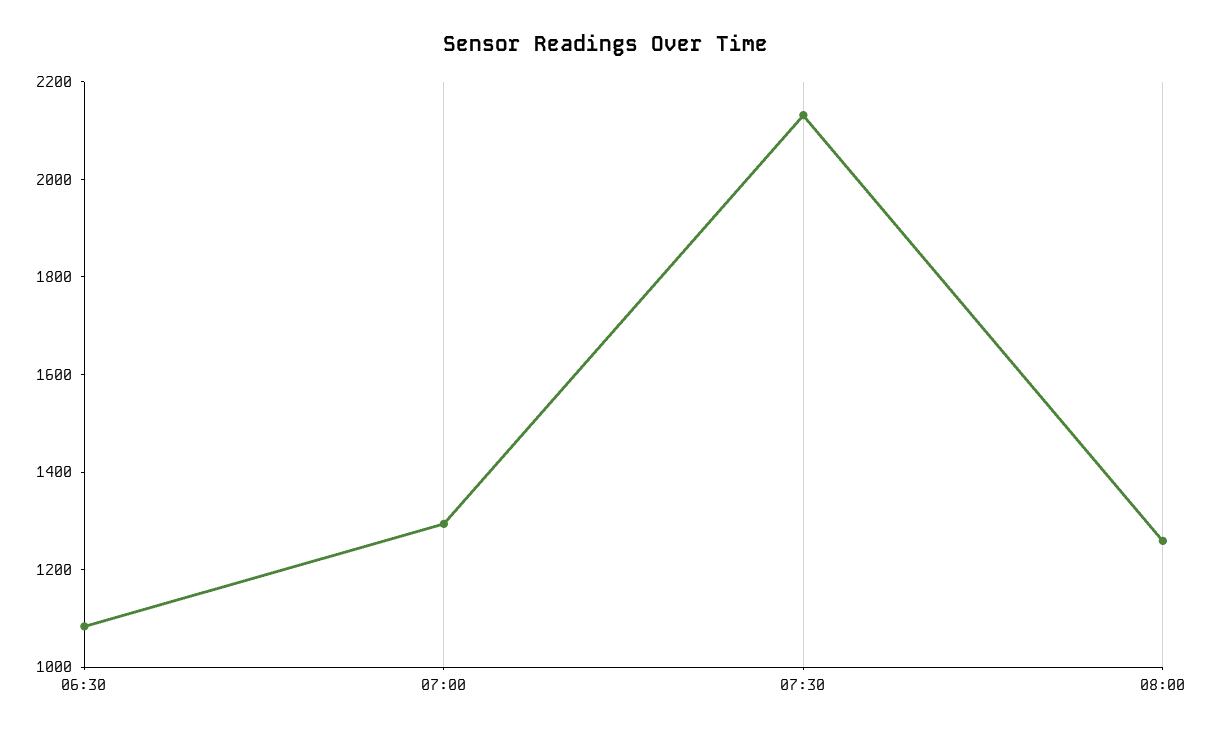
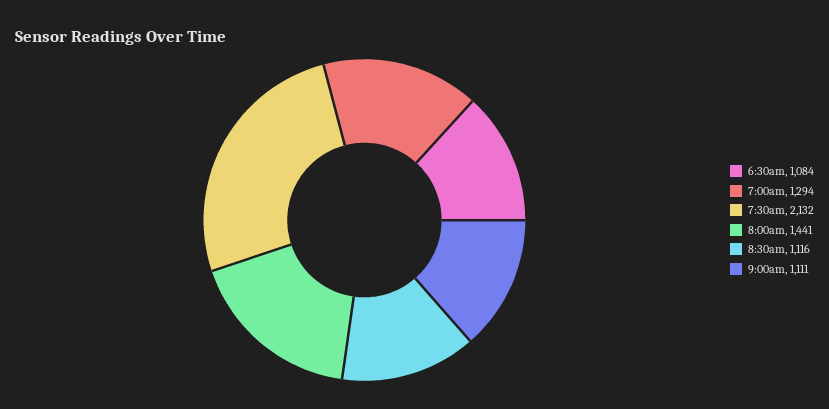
08:00: 1250 -> 1441
8:30am: none -> 1116
9:00am: none -> 1111

